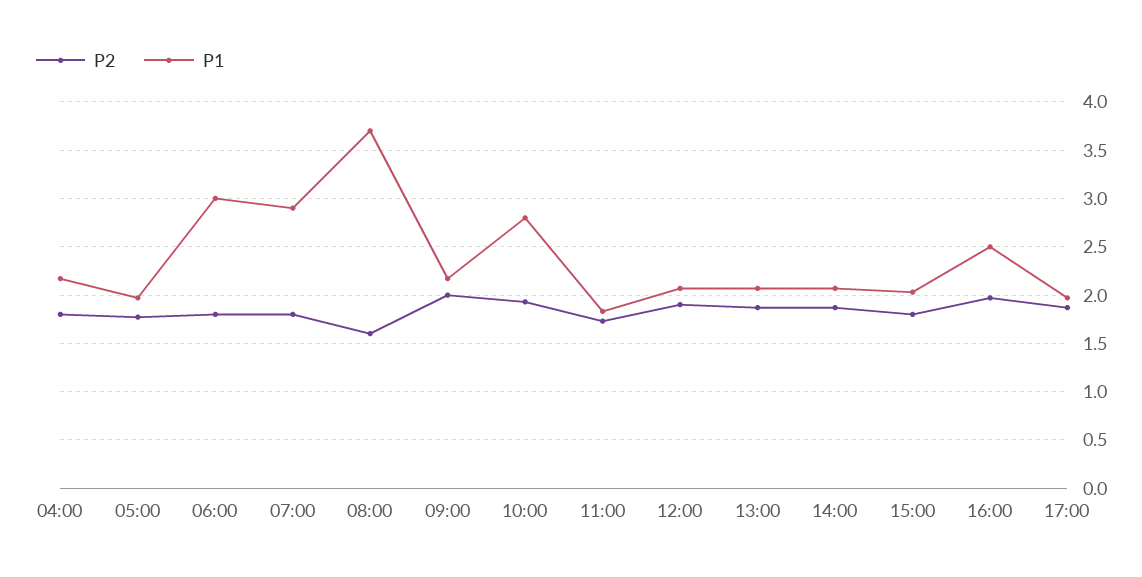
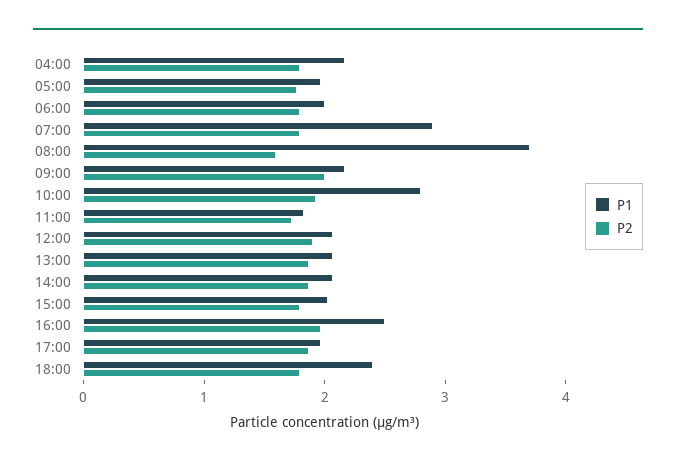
P1, 06:00: 3 -> 2
P1, 18:00: none -> 2.4
P2, 18:00: none -> 1.8

